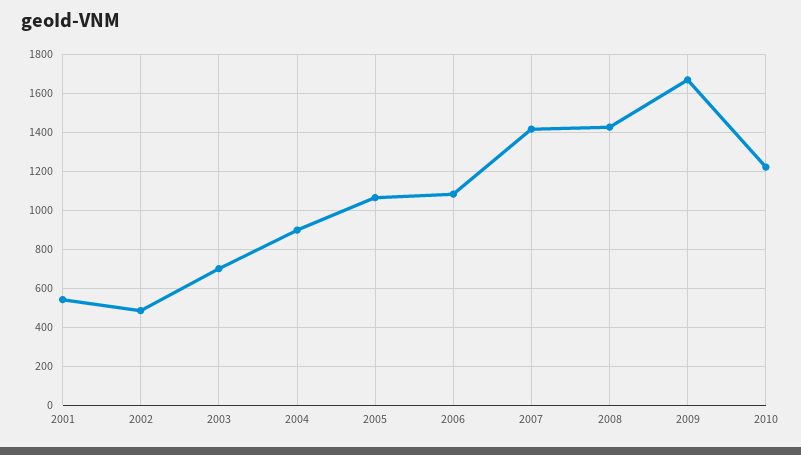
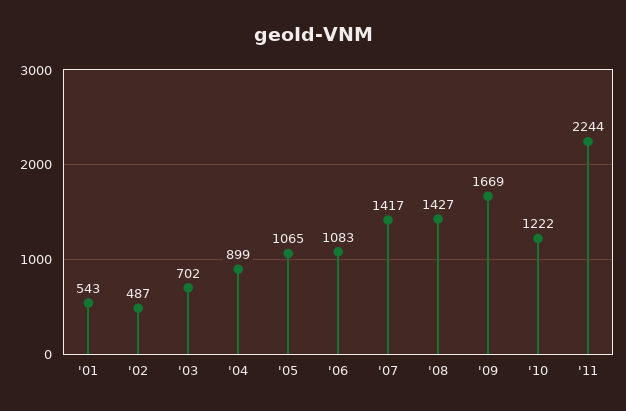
'11: none -> 2244

